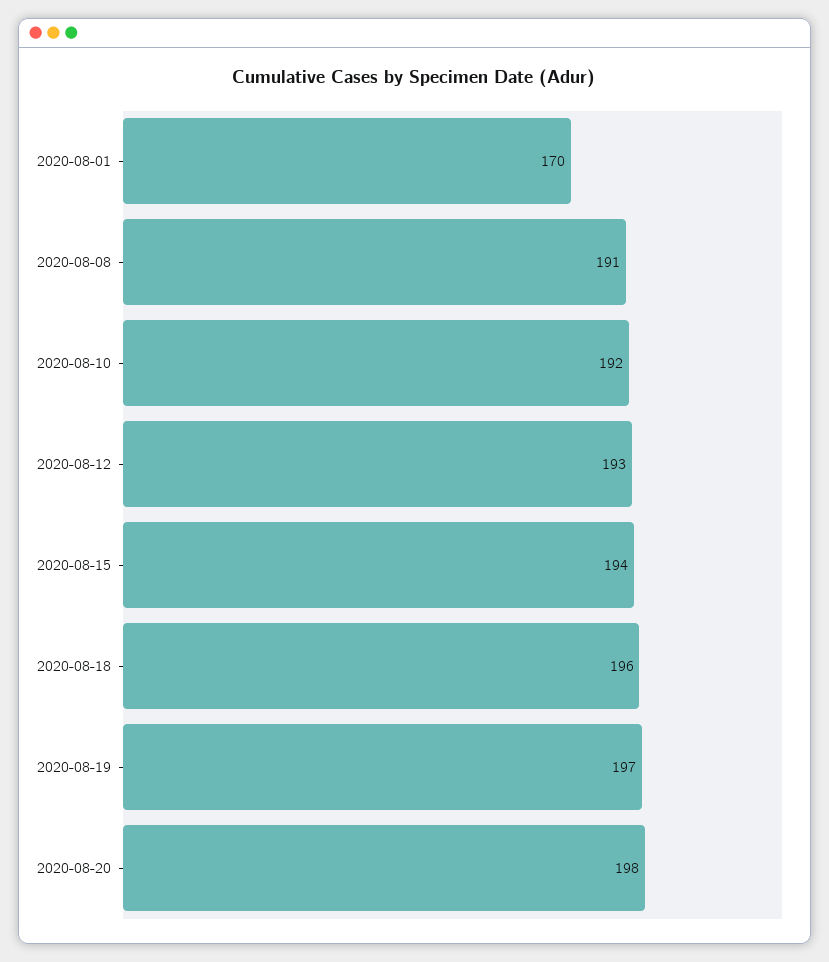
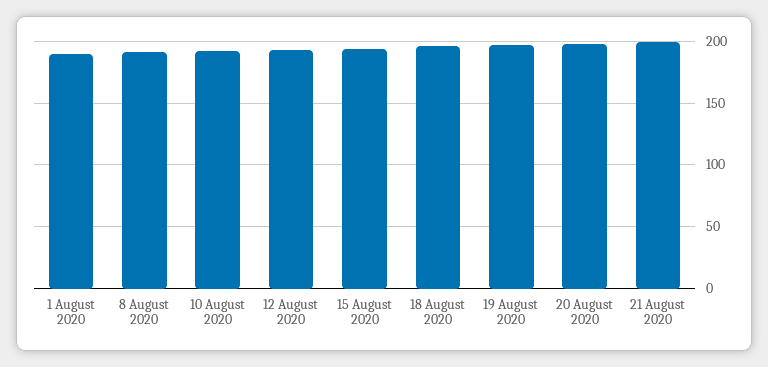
2020-08-01: 170 -> 190
21 August 2020: none -> 200

